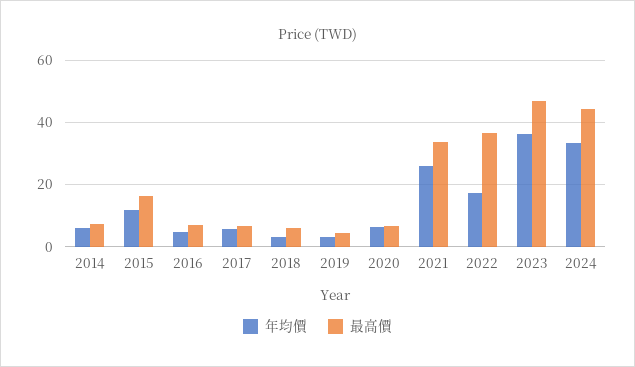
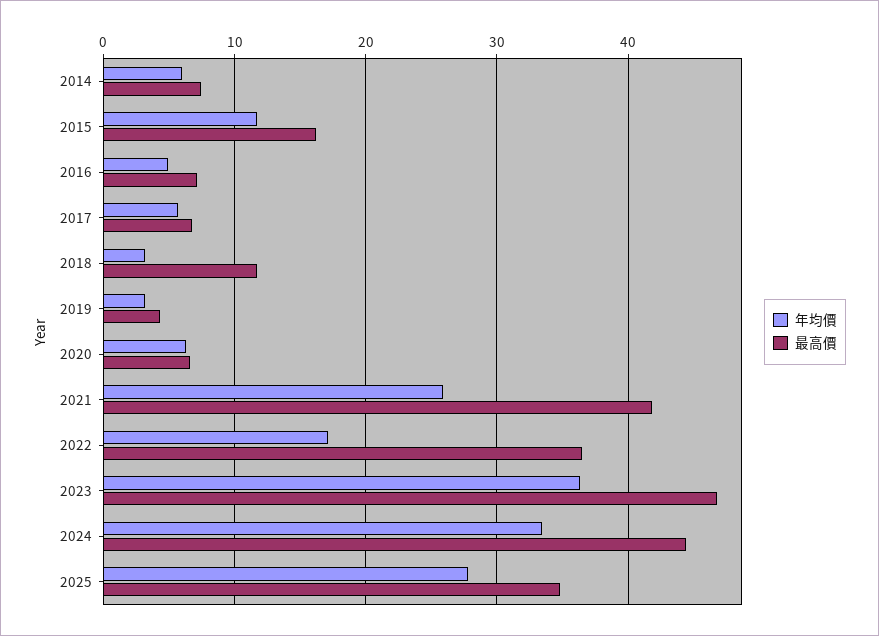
最高價, 2018: 6 -> 12
最高價, 2021: 34 -> 42
年均價, 2025: none -> 28
最高價, 2025: none -> 35

